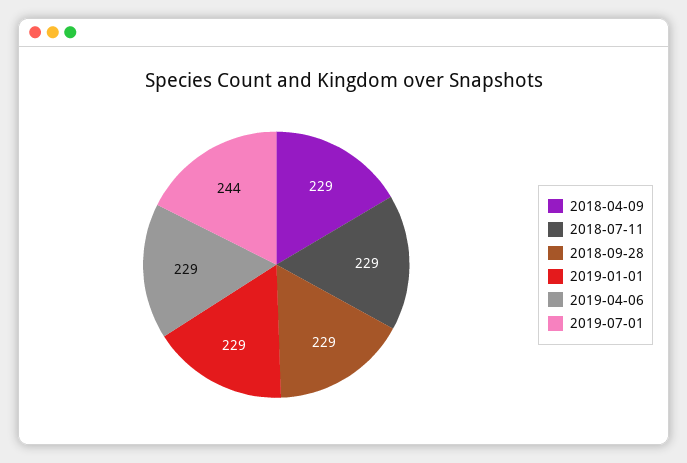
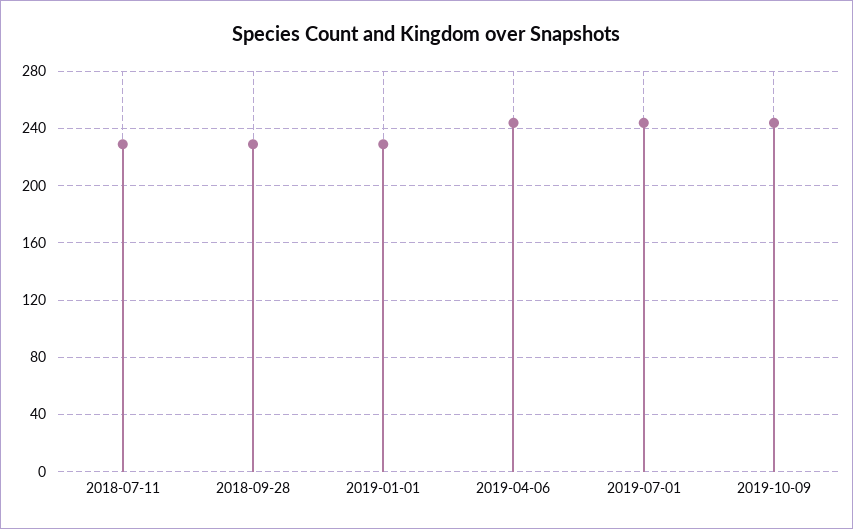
2018-04-09: 229 -> none
2019-04-06: 229 -> 245
2019-10-09: none -> 245

